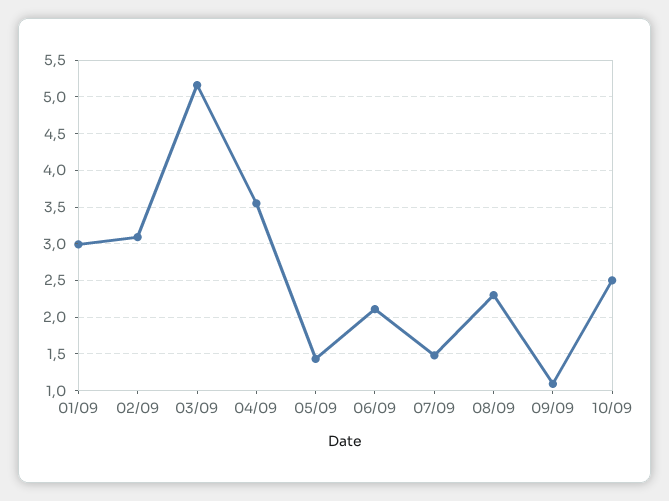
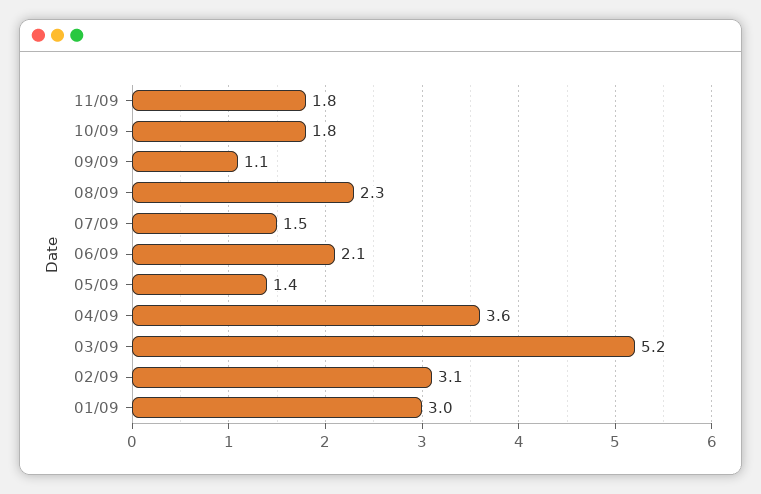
10/09: 2.5 -> 1.8
11/09: none -> 1.8

